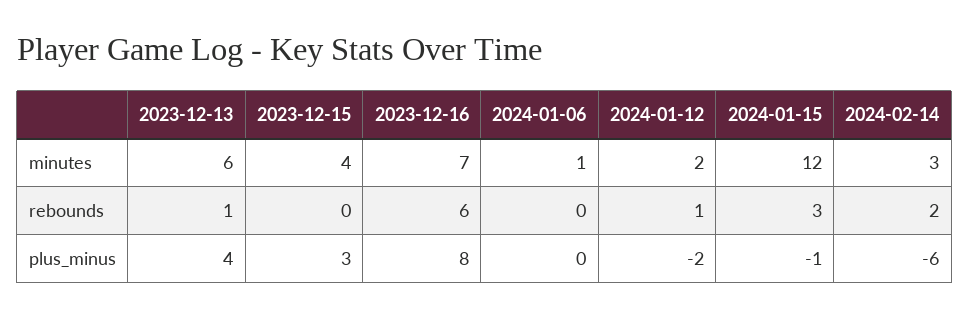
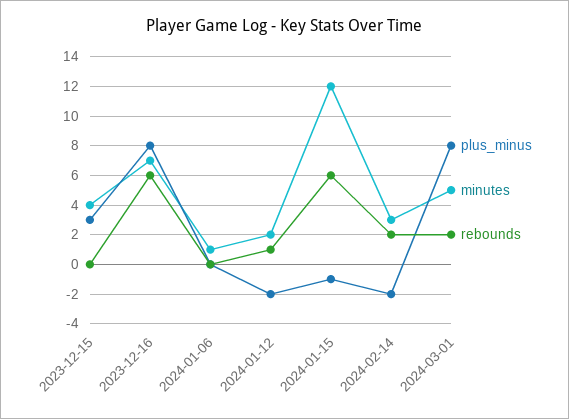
minutes, 2023-12-13: 6 -> none
rebounds, 2023-12-13: 1 -> none
rebounds, 2024-01-15: 3 -> 6
plus_minus, 2023-12-13: 4 -> none
plus_minus, 2024-02-14: -6 -> -2
plus_minus, 2024-03-01: none -> 8
minutes, 2024-03-01: none -> 5
rebounds, 2024-03-01: none -> 2

